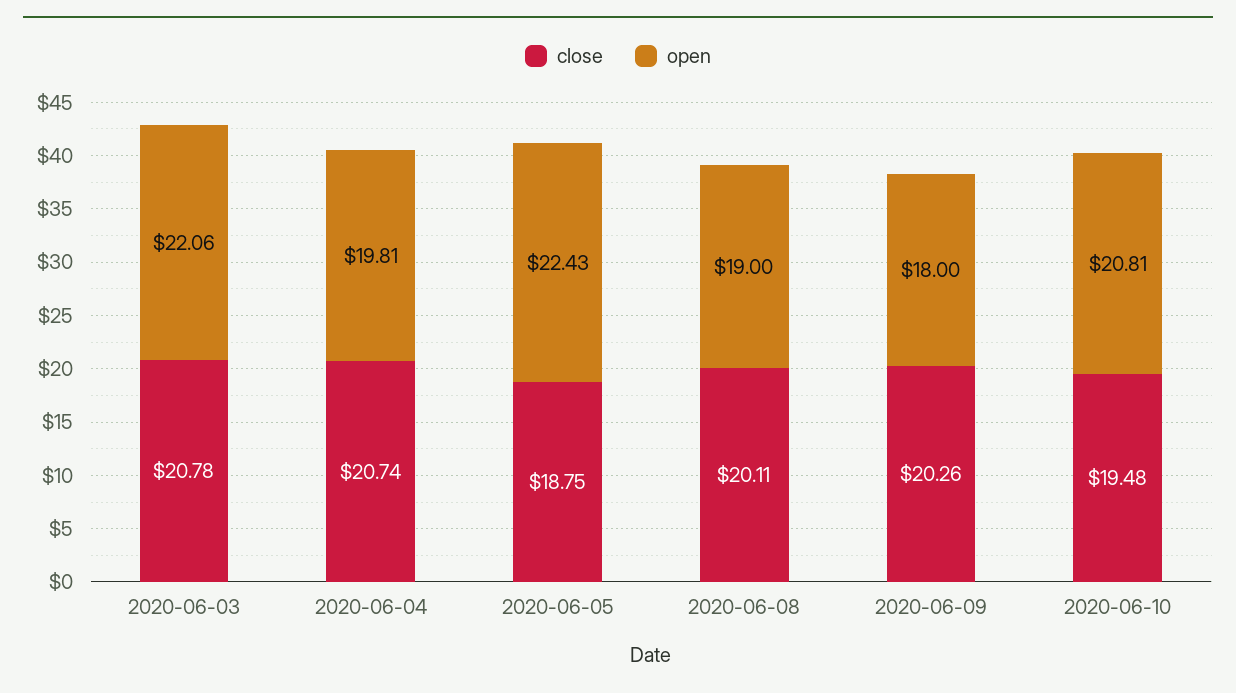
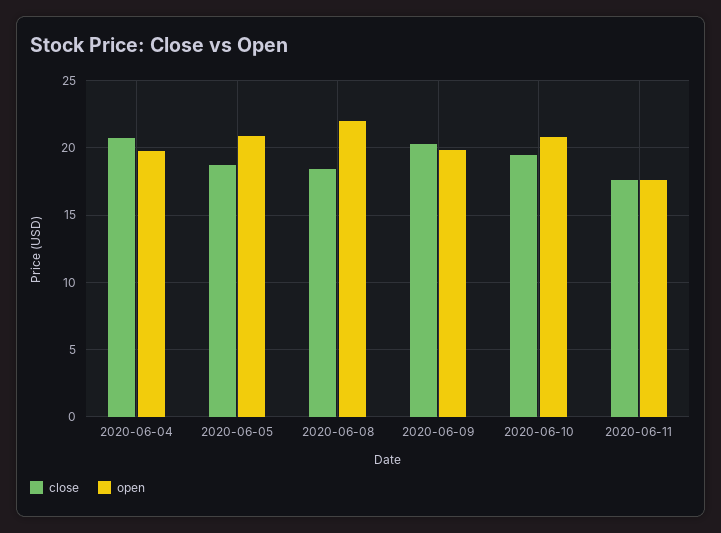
close, 2020-06-03: 20.78 -> none
open, 2020-06-03: 22.06 -> none
open, 2020-06-05: 22.43 -> 21
close, 2020-06-08: 20.11 -> 18.5
open, 2020-06-08: 19 -> 22
open, 2020-06-09: 18 -> 20
close, 2020-06-11: none -> 17.5
open, 2020-06-11: none -> 17.5

